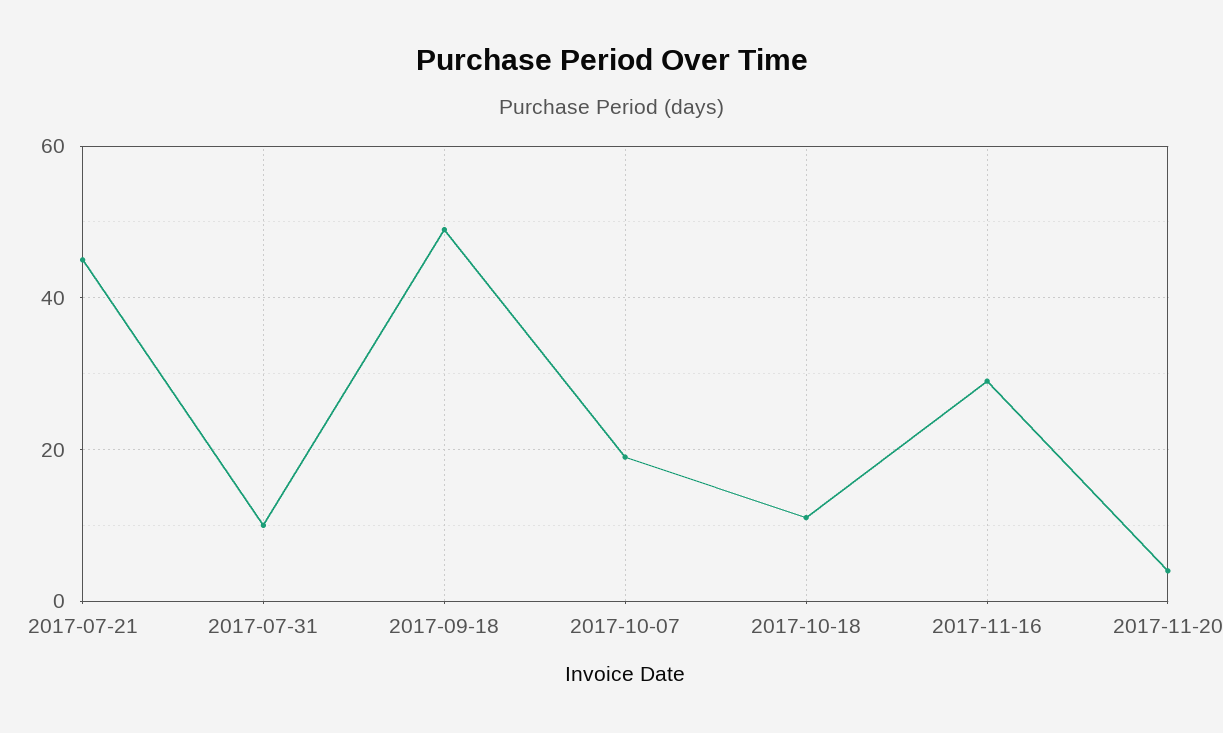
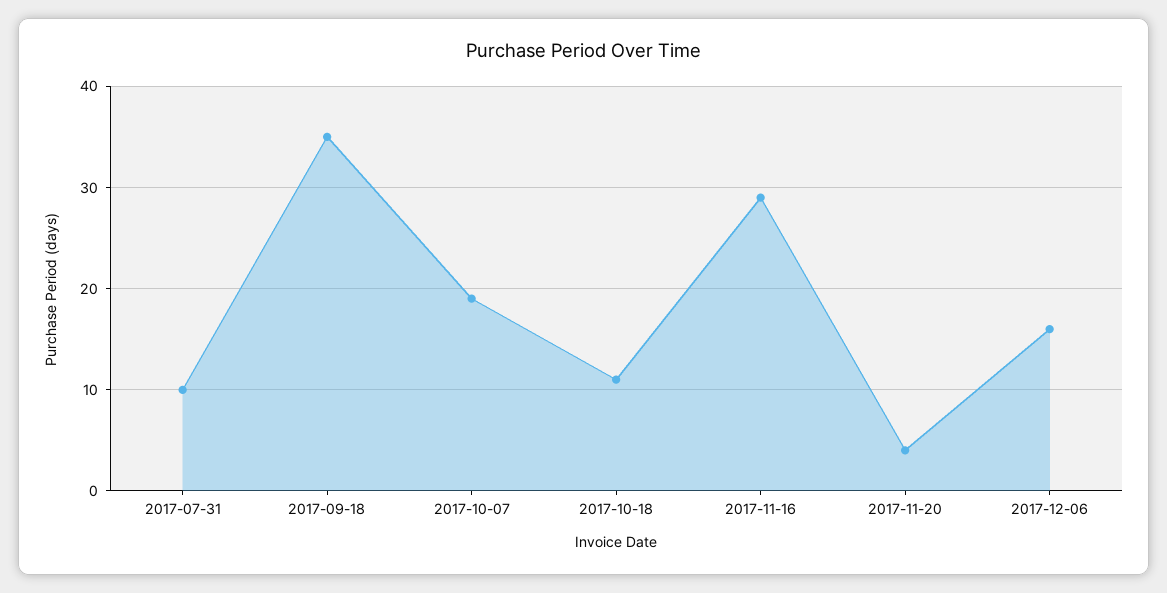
2017-07-21: 45 -> none
2017-09-18: 50 -> 35
2017-12-06: none -> 16

